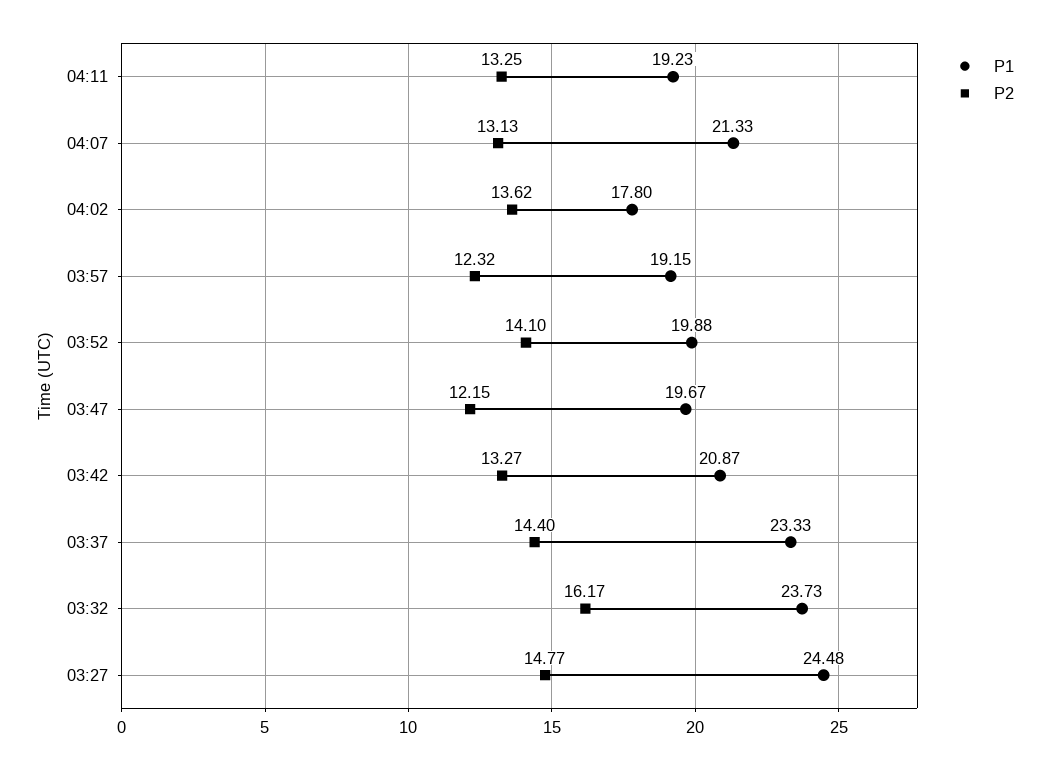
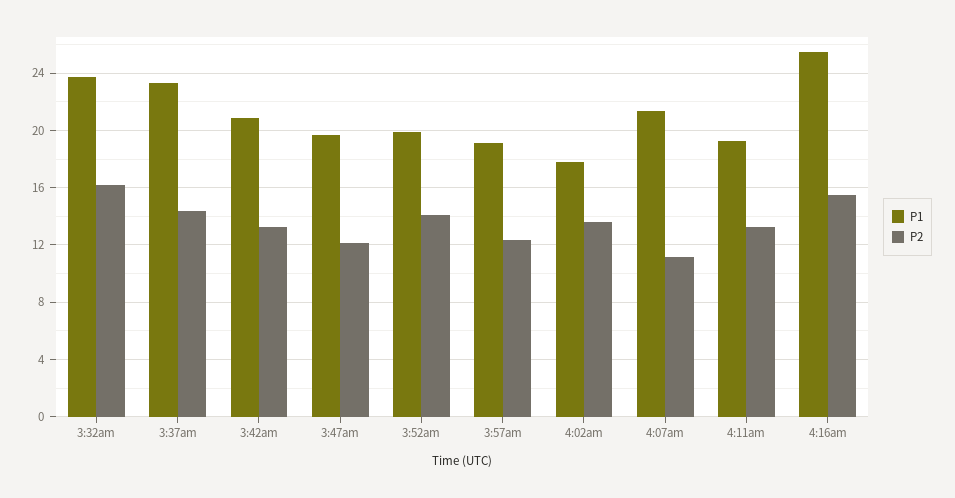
P2, 04:07: 13.13 -> 11
P1, 03:27: 24.48 -> none
P2, 03:27: 14.77 -> none
P1, 4:16am: none -> 25.5
P2, 4:16am: none -> 15.5

